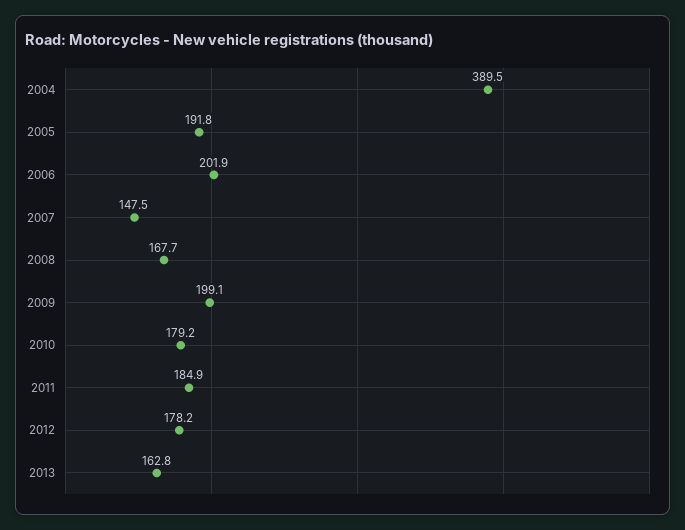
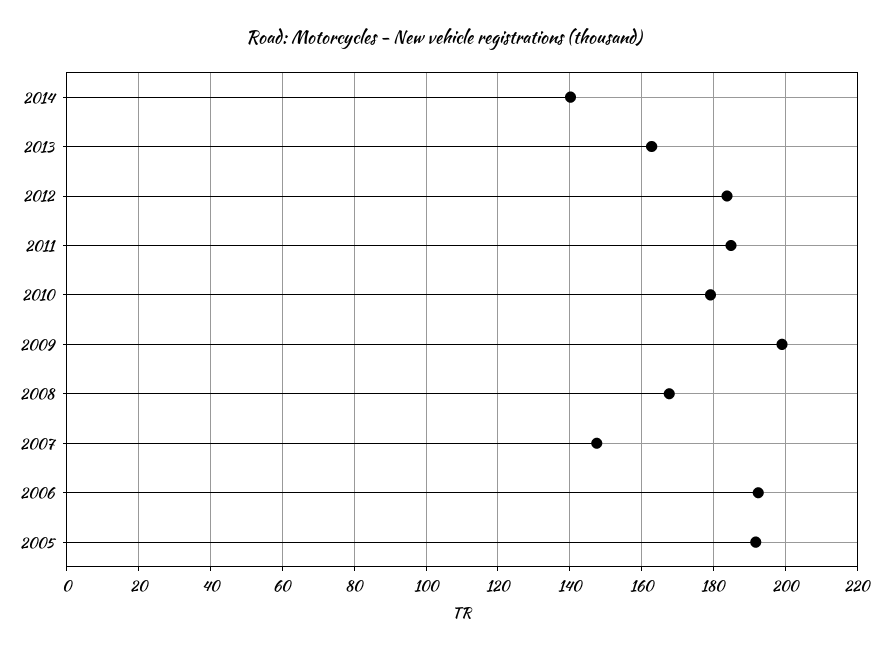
2004: 389.5 -> none
2006: 201.9 -> 192
2012: 178.2 -> 184
2014: none -> 140

